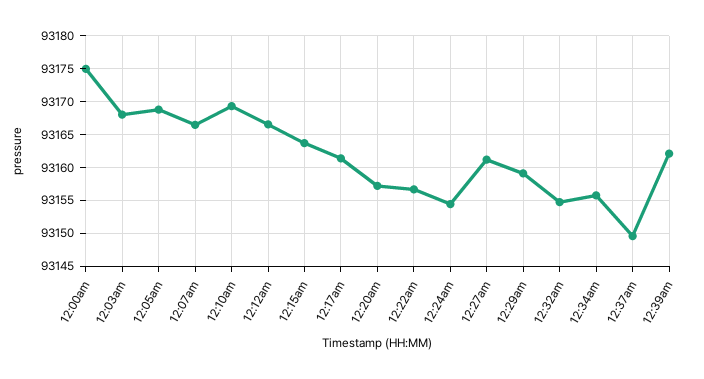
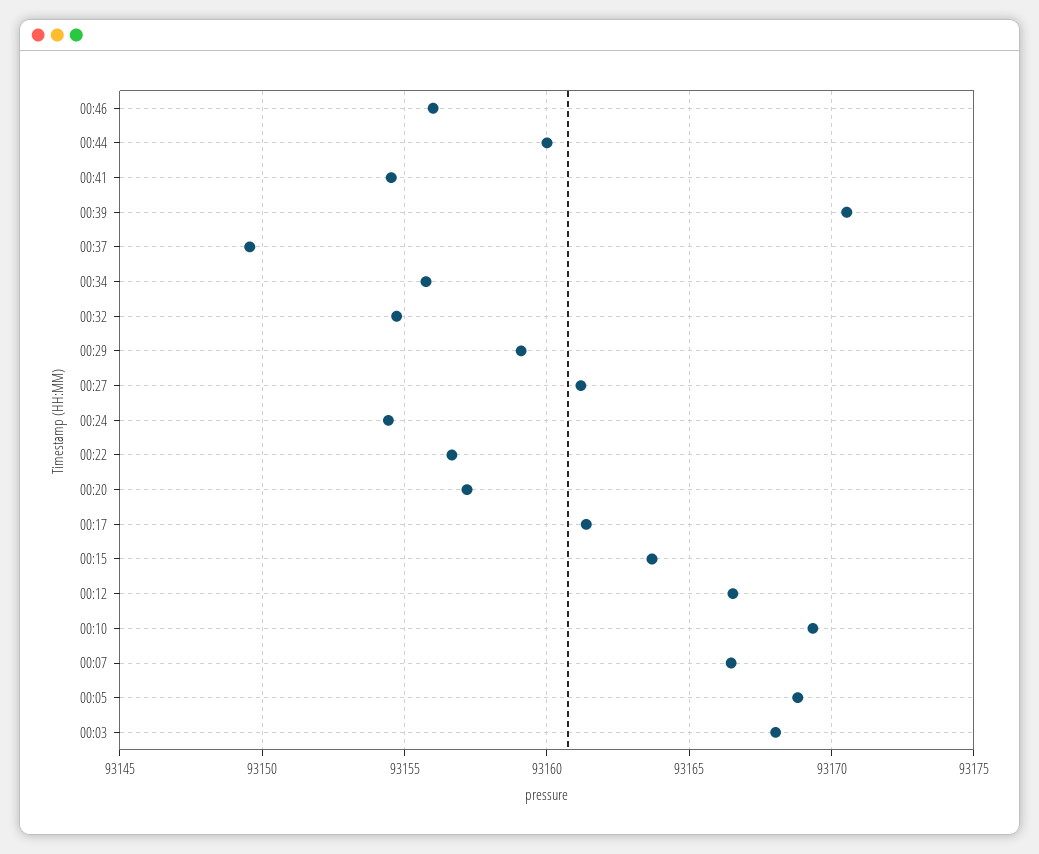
12:00am: 93175 -> none
12:39am: 93162 -> 93170.5
00:46: none -> 93156
00:44: none -> 93160
00:41: none -> 93154.5

